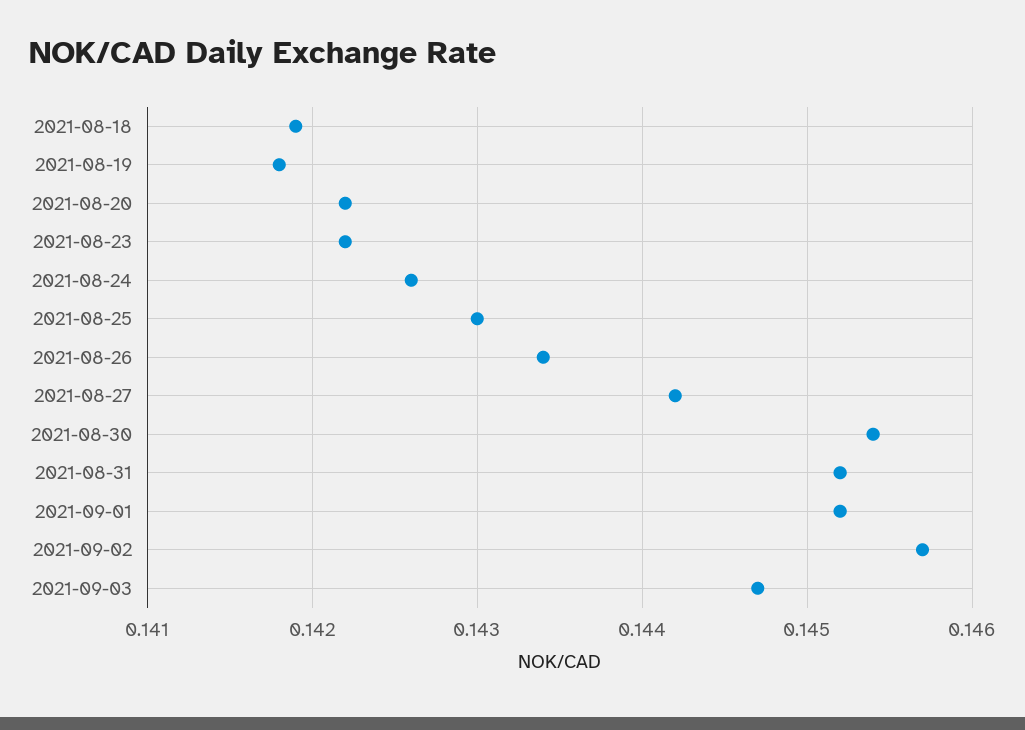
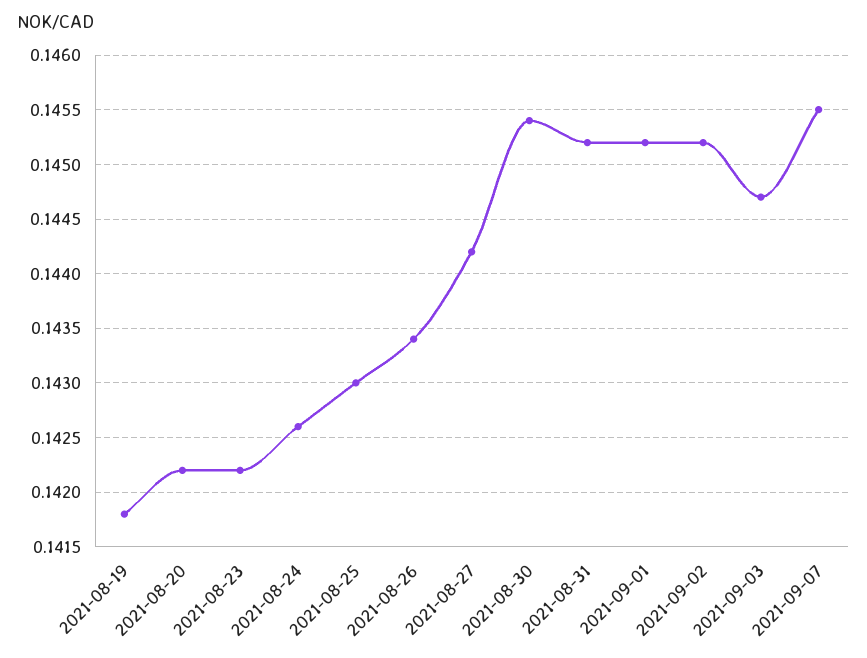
2021-08-18: 0.1419 -> none
2021-09-02: 0.1457 -> 0.1452
2021-09-07: none -> 0.1455

